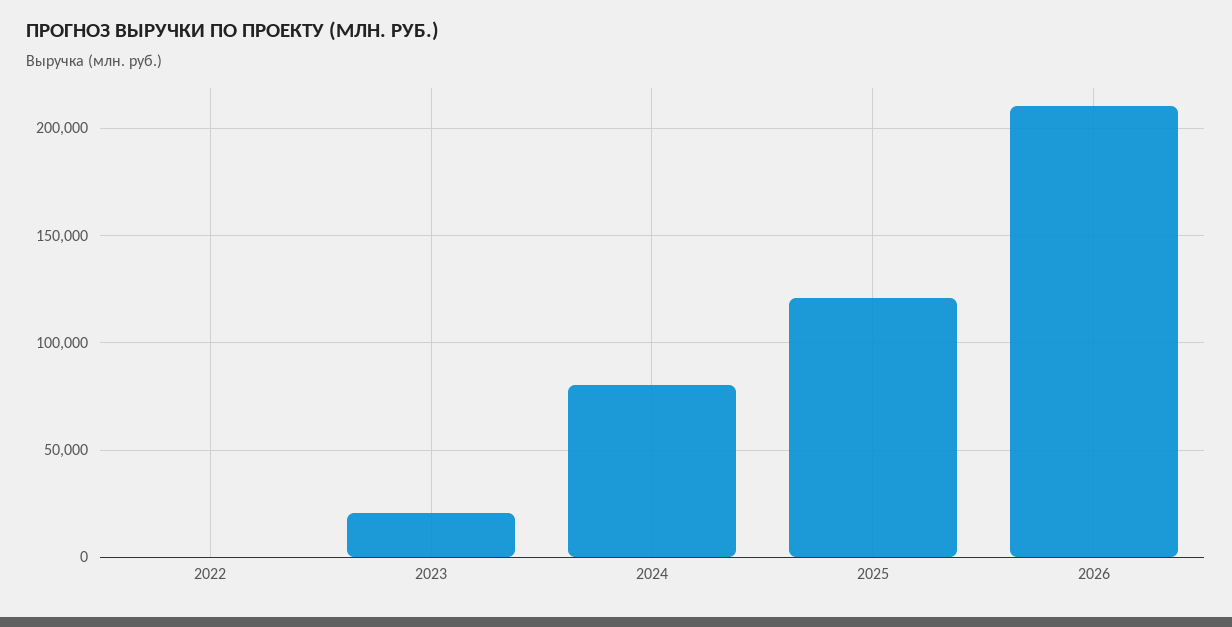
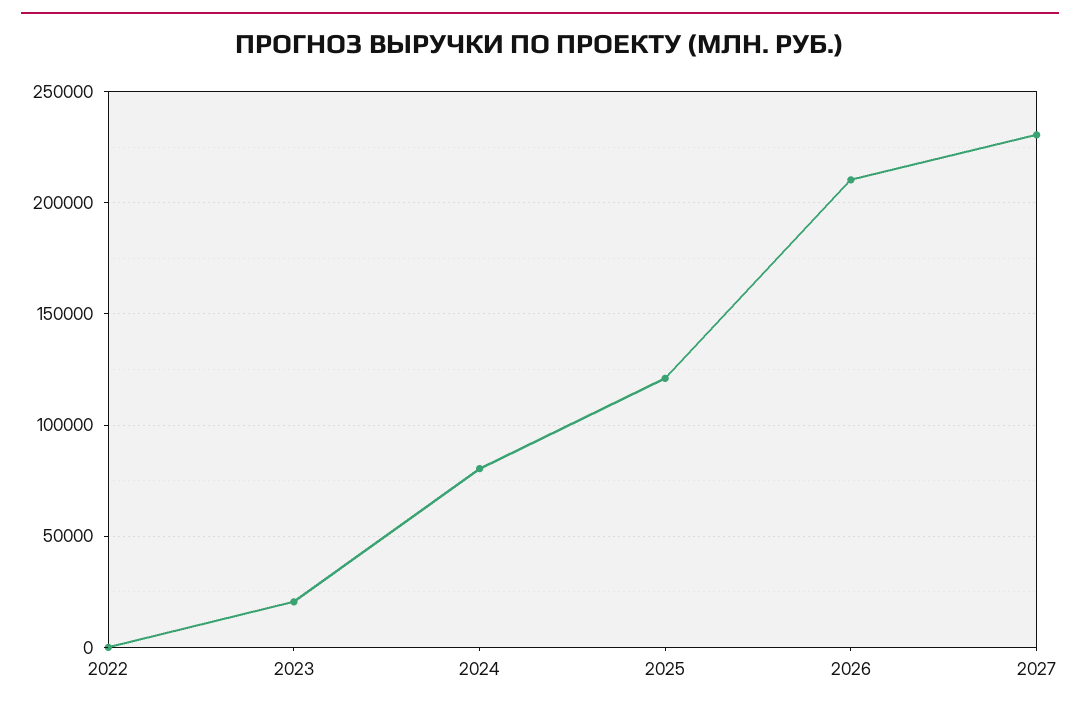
2027: none -> 230000

